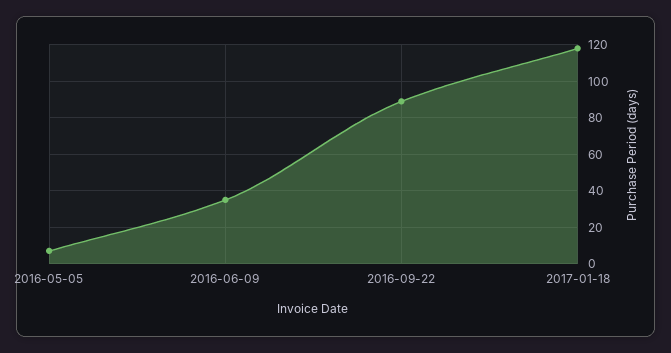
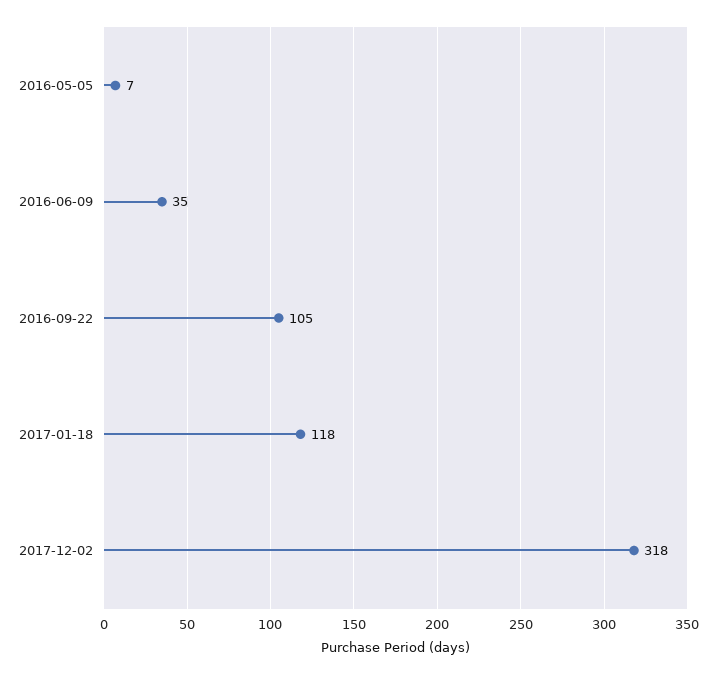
2016-09-22: 90 -> 105
2017-12-02: none -> 318

